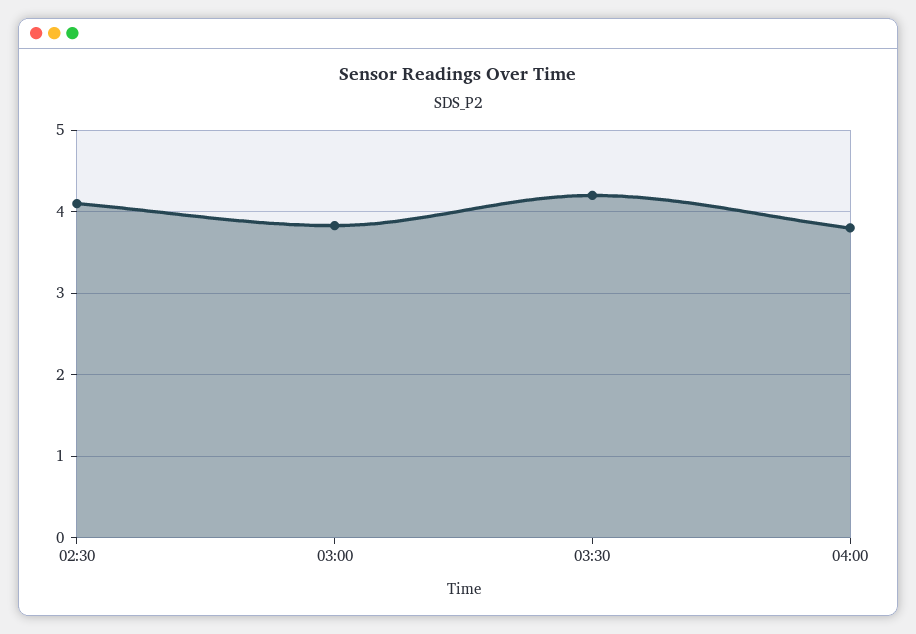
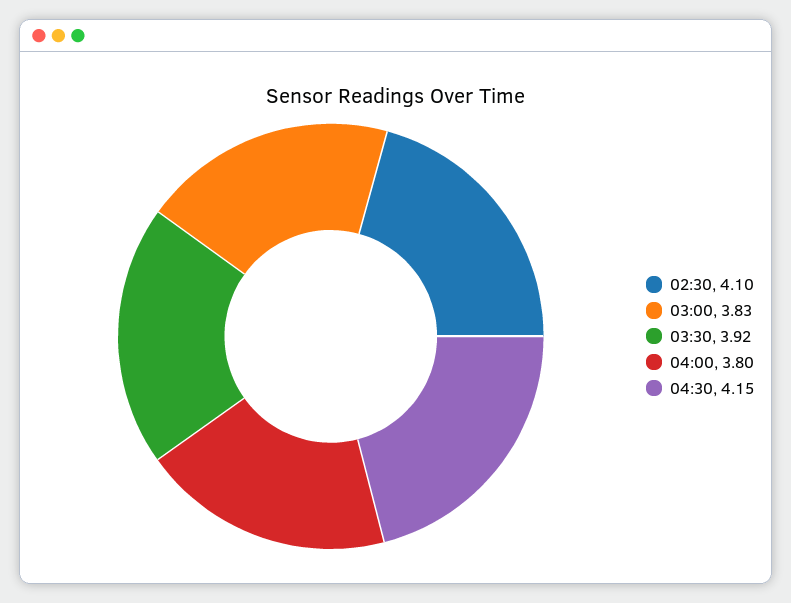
03:30: 4.2 -> 3.92
04:30: none -> 4.15

